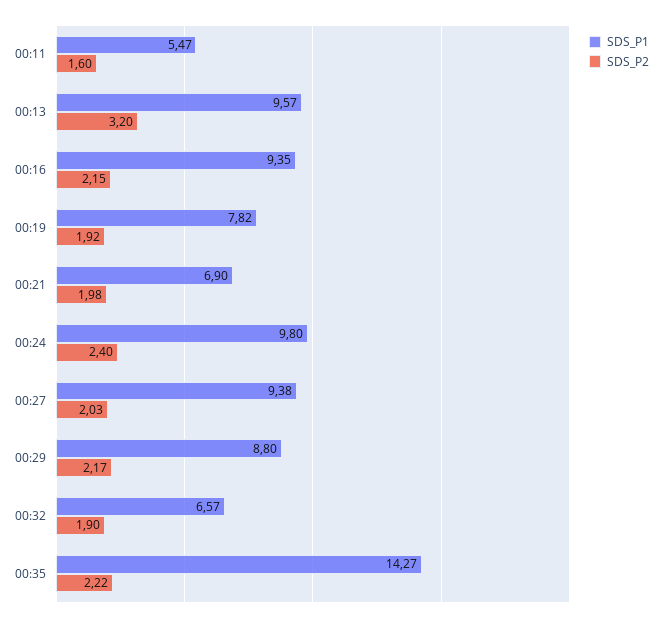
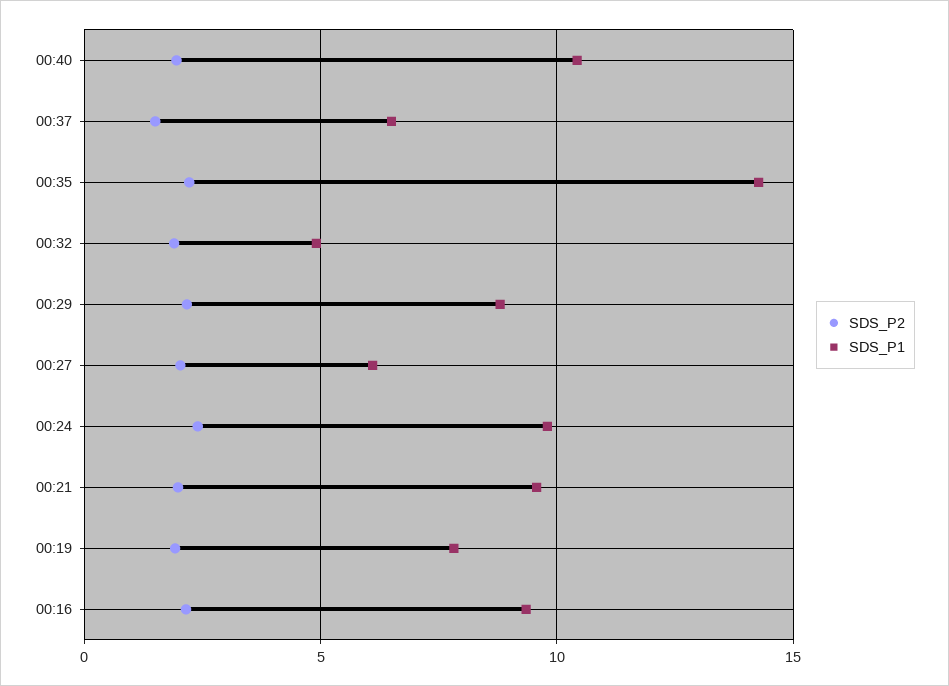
SDS_P1, 00:11: 5.47 -> none
SDS_P2, 00:11: 1.6 -> none
SDS_P1, 00:13: 9.57 -> none
SDS_P2, 00:13: 3.2 -> none
SDS_P1, 00:21: 6.9 -> 9.5
SDS_P1, 00:27: 9.38 -> 6
SDS_P1, 00:32: 6.57 -> 5
SDS_P2, 00:40: none -> 2
SDS_P1, 00:40: none -> 10.5
SDS_P2, 00:37: none -> 1.5
SDS_P1, 00:37: none -> 6.5

